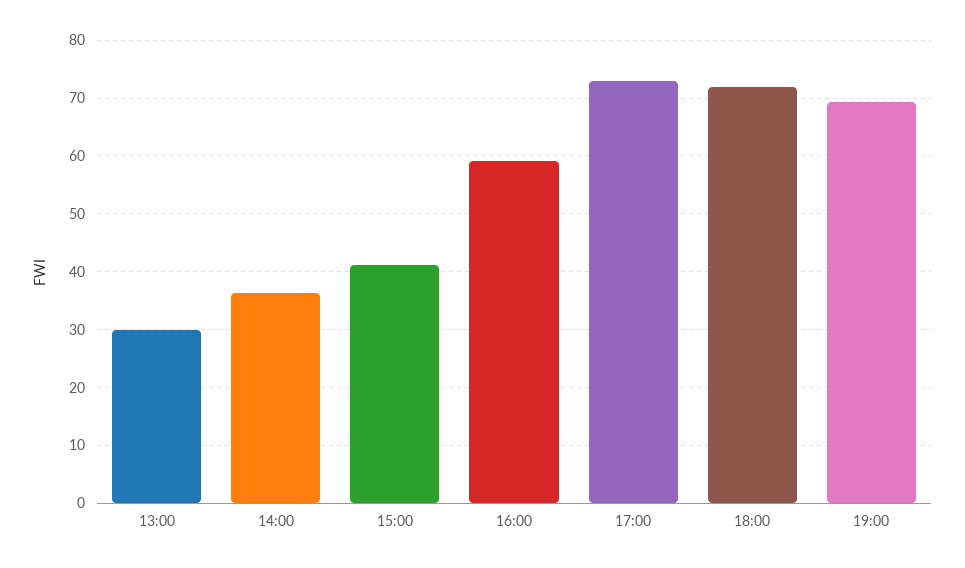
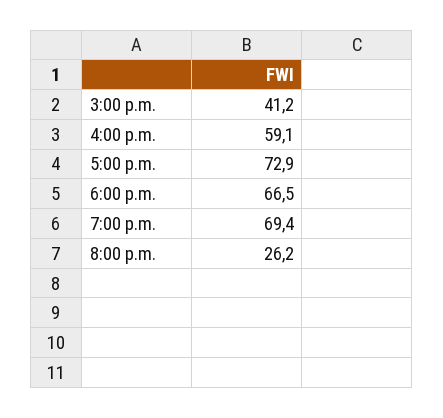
13:00: 30 -> none
14:00: 36 -> none
18:00: 72 -> 66.5
8:00 p.m.: none -> 26.2

